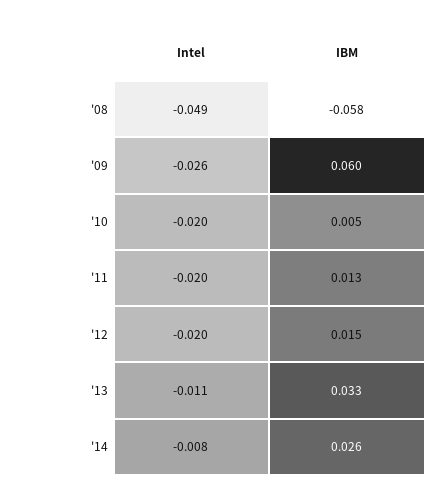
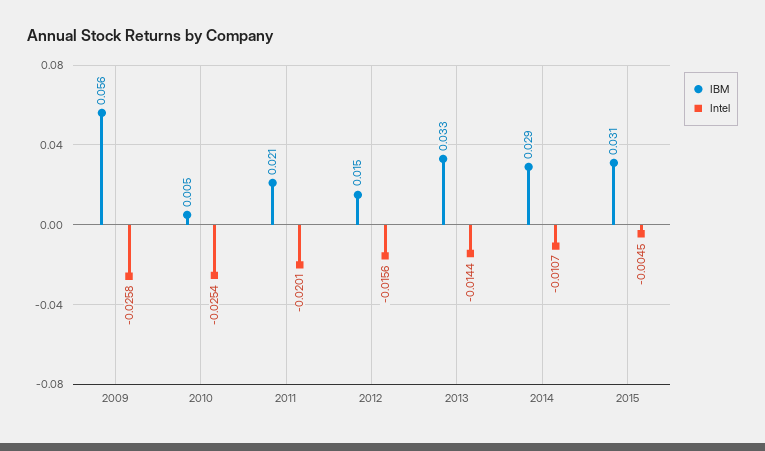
Intel, '08: -0.049 -> none
IBM, '08: -0.058 -> none
IBM, '09: 0.06 -> 0.056
Intel, '10: -0.02 -> -0.0254
IBM, '11: 0.013 -> 0.021
Intel, '12: -0.02 -> -0.0156
Intel, '13: -0.011 -> -0.0144
Intel, '14: -0.008 -> -0.0107
IBM, '14: 0.026 -> 0.029
IBM, 2015: none -> 0.031
Intel, 2015: none -> -0.0045

